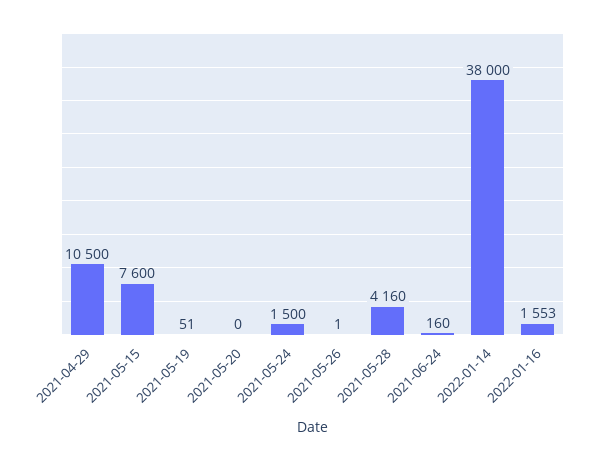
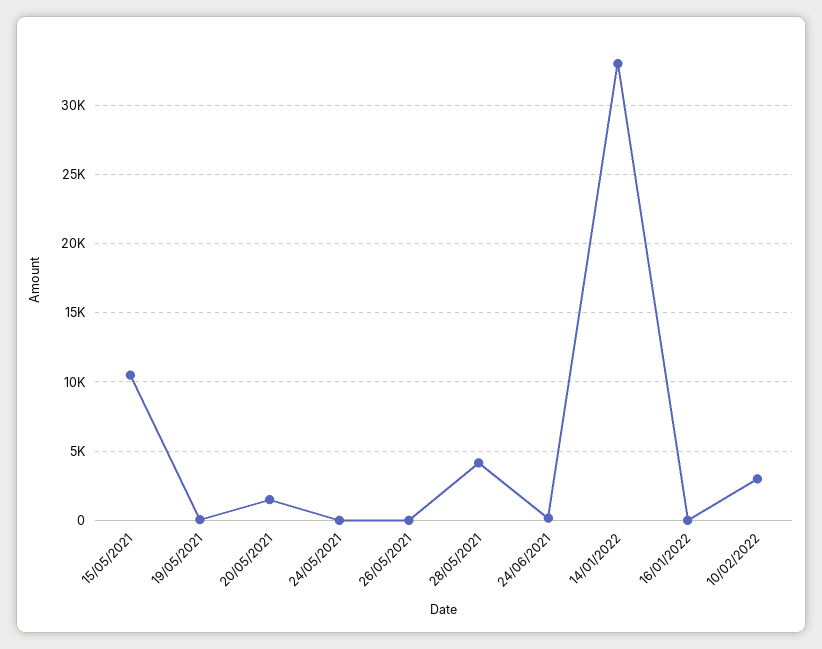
2021-04-29: 10500 -> none
2021-05-15: 7600 -> 10500
2021-05-20: 0 -> 1500
2021-05-24: 1500 -> 0
2022-01-14: 38000 -> 33000
2022-01-16: 1553 -> 0
10/02/2022: none -> 3000

